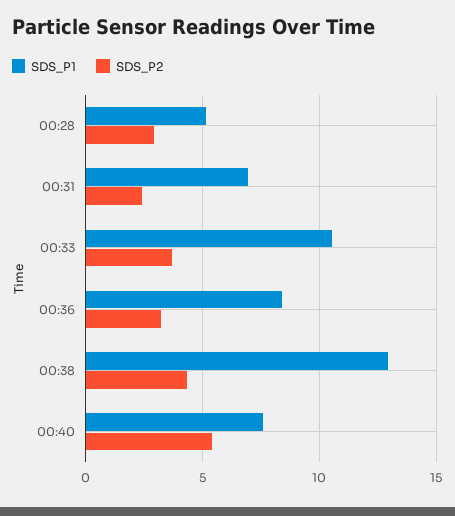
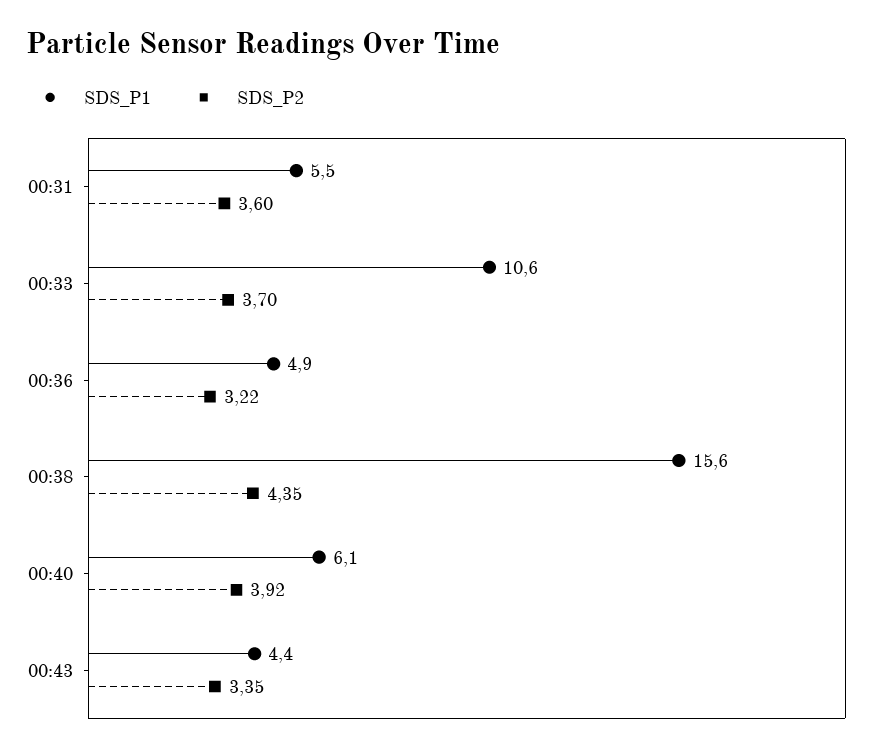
SDS_P1, 00:28: 5 -> none
SDS_P2, 00:28: 3 -> none
SDS_P1, 00:31: 7 -> 5.5
SDS_P2, 00:31: 2.5 -> 3.6
SDS_P1, 00:36: 8.5 -> 4.9
SDS_P1, 00:38: 13 -> 15.6
SDS_P1, 00:40: 7.5 -> 6.1
SDS_P2, 00:40: 5.5 -> 3.92
SDS_P1, 00:43: none -> 4.4
SDS_P2, 00:43: none -> 3.35

